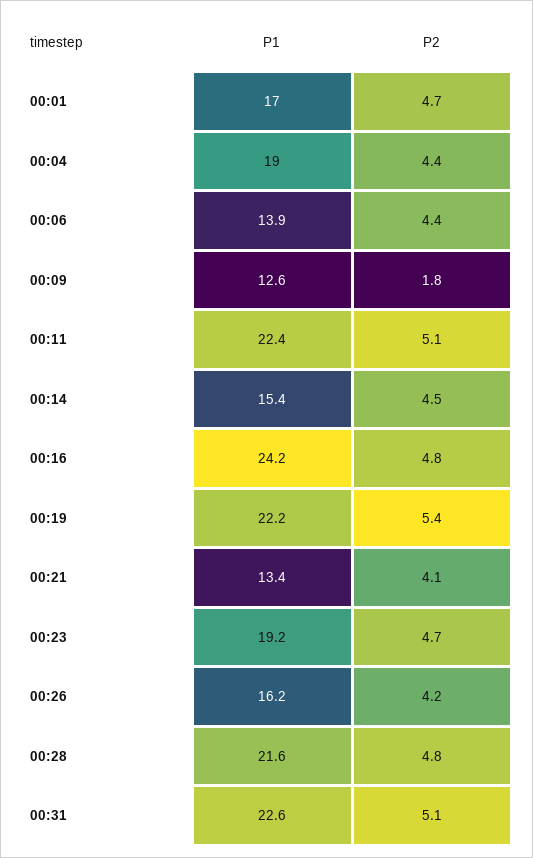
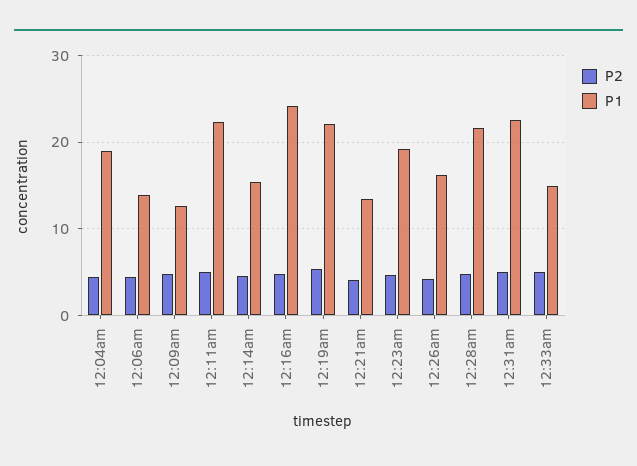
P1, 00:01: 17 -> none
P2, 00:01: 4.7 -> none
P2, 00:09: 1.8 -> 5
P2, 12:33am: none -> 5
P1, 12:33am: none -> 15

